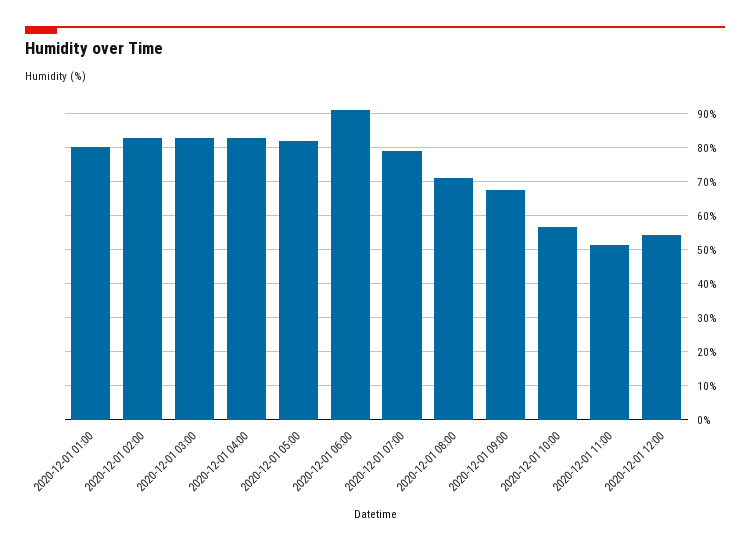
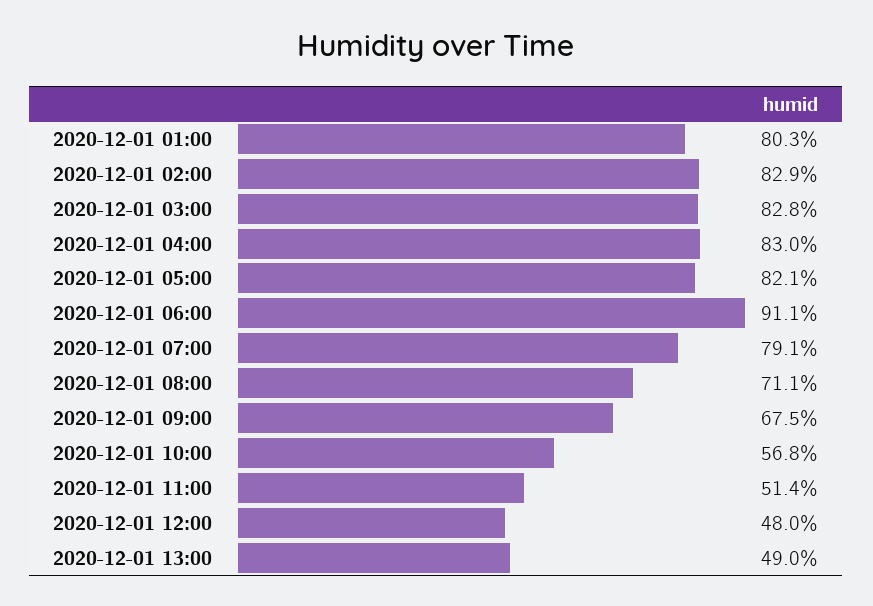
2020-12-01 12:00: 54 -> 48
2020-12-01 13:00: none -> 49

